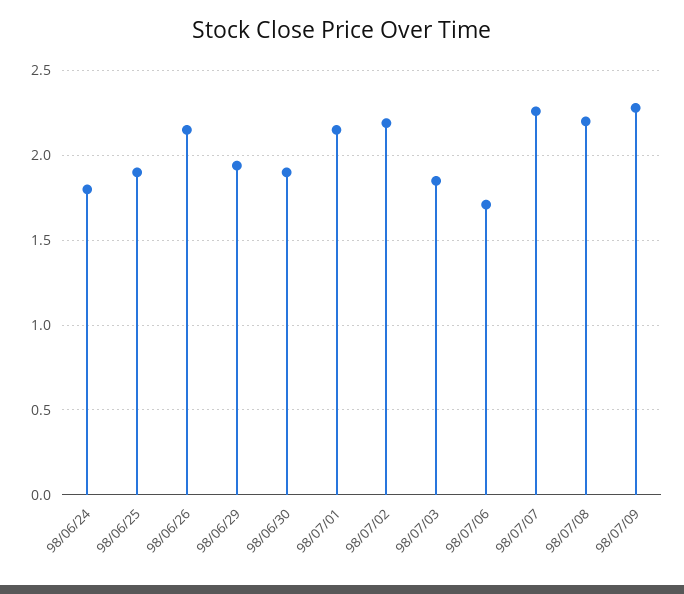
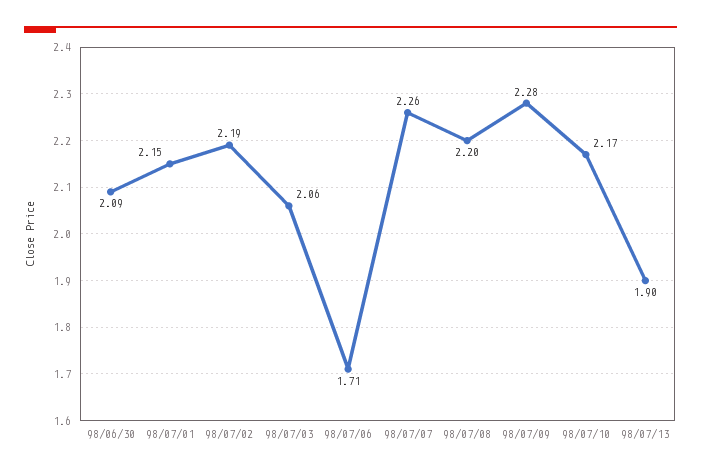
98/06/24: 1.8 -> none
98/06/25: 1.9 -> none
98/06/26: 2.15 -> none
98/06/29: 1.95 -> none
98/06/30: 1.9 -> 2.09
98/07/03: 1.85 -> 2.06
98/07/10: none -> 2.17
98/07/13: none -> 1.9

